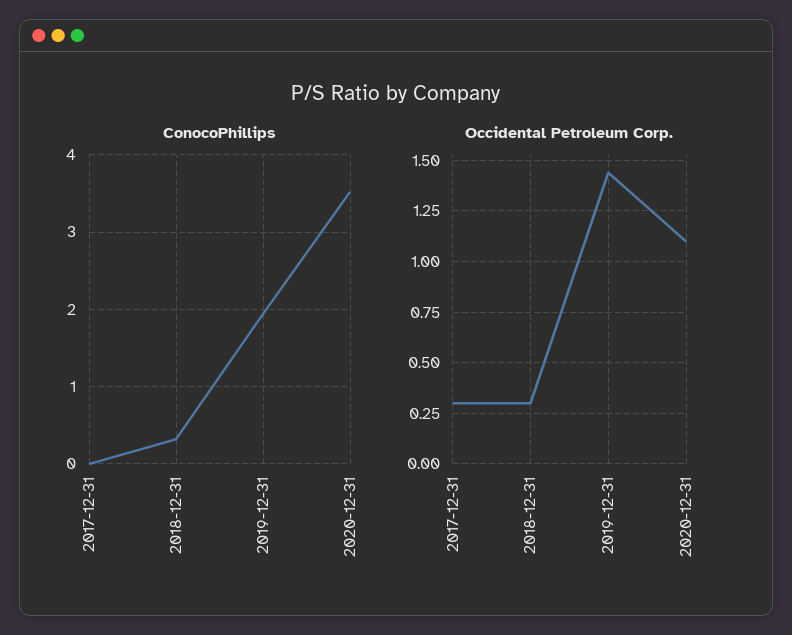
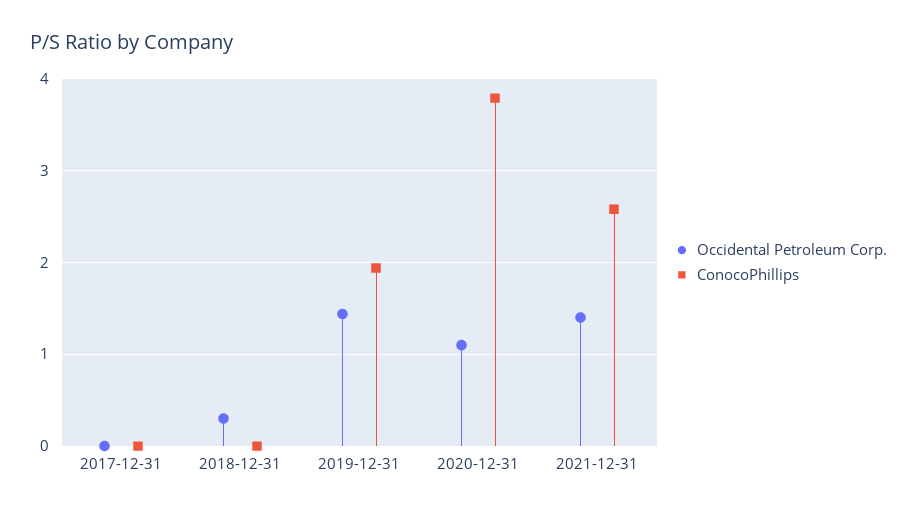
ConocoPhillips, 2018-12-31: 0.3 -> 0
ConocoPhillips, 2020-12-31: 3.5 -> 3.8
Occidental Petroleum Corp., 2017-12-31: 0.3 -> 0
Occidental Petroleum Corp., 2021-12-31: none -> 1.4
ConocoPhillips, 2021-12-31: none -> 2.6

